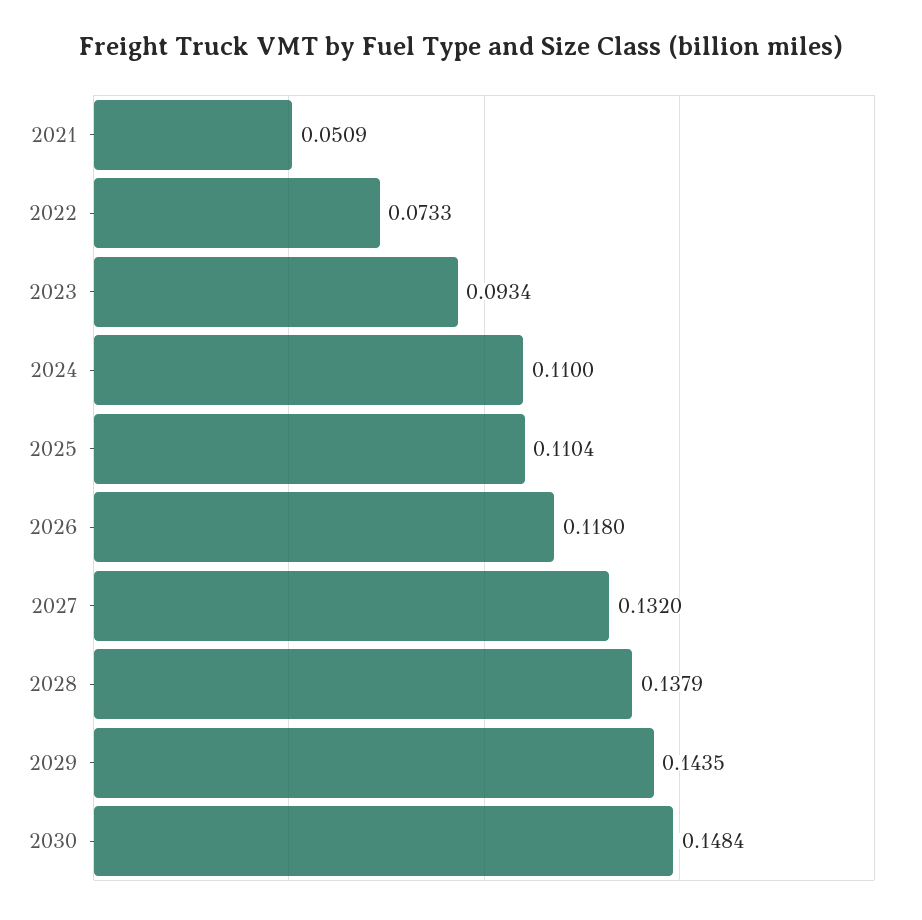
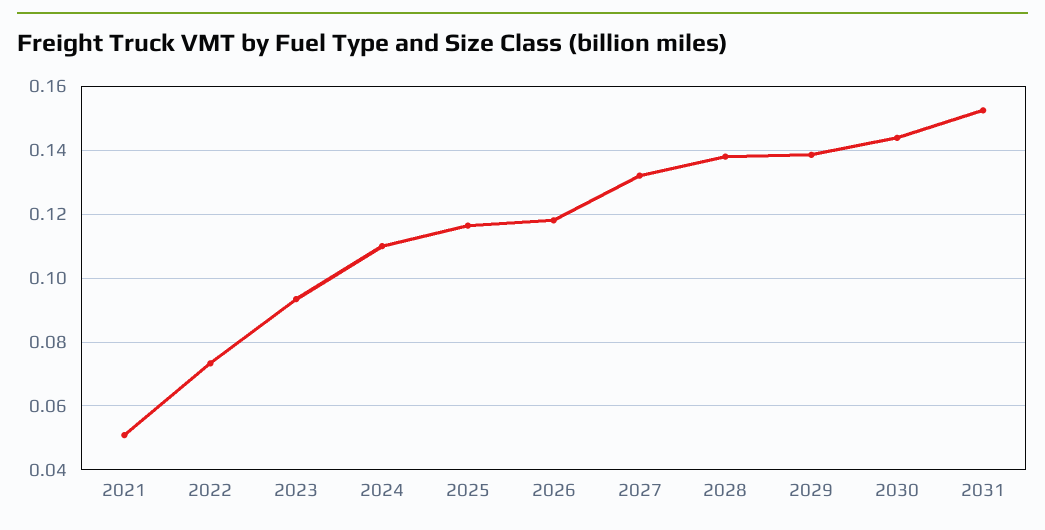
2025: 0.1104 -> 0.116
2029: 0.1435 -> 0.138
2030: 0.1484 -> 0.144
2031: none -> 0.152

